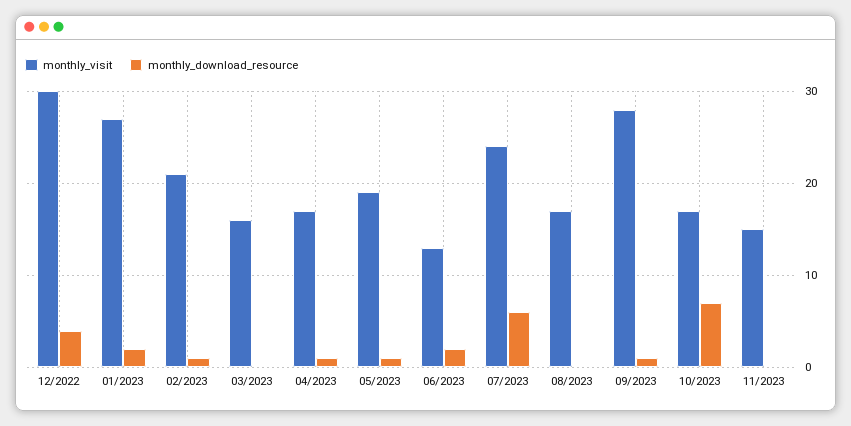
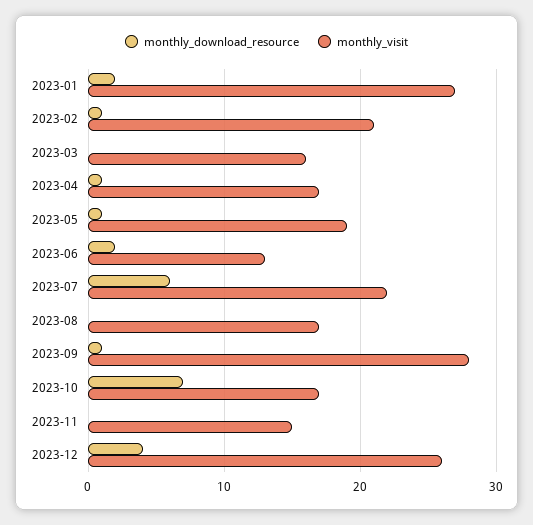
monthly_visit, 12/2022: 30 -> none
monthly_download_resource, 12/2022: 4 -> none
monthly_visit, 07/2023: 24 -> 22
monthly_download_resource, 2023-12: none -> 4
monthly_visit, 2023-12: none -> 26

